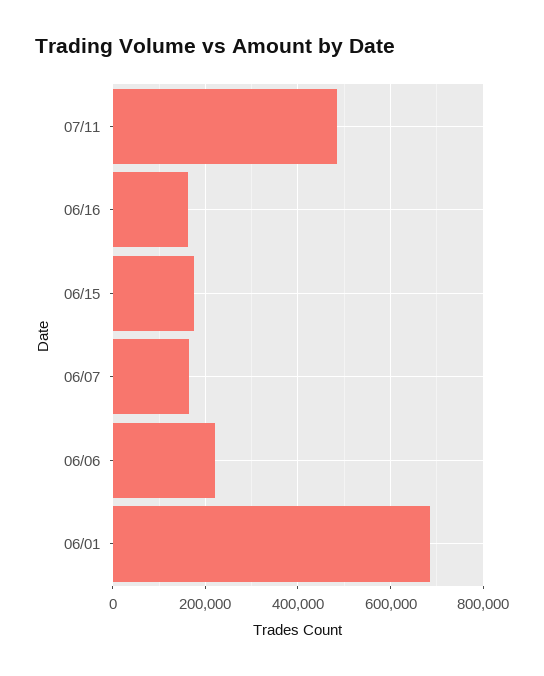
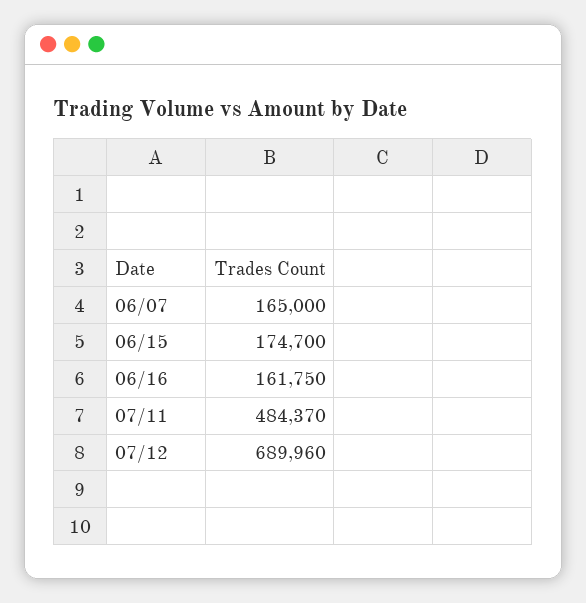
06/06: 220000 -> none
06/01: 680000 -> none
07/12: none -> 689960

